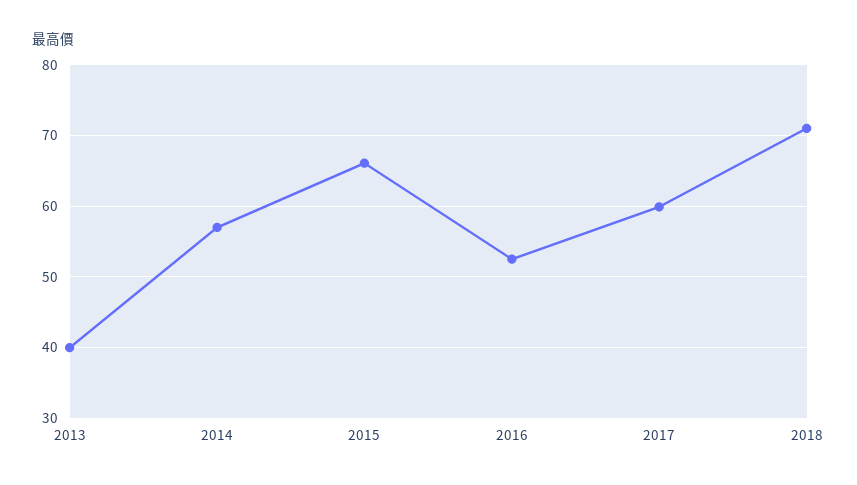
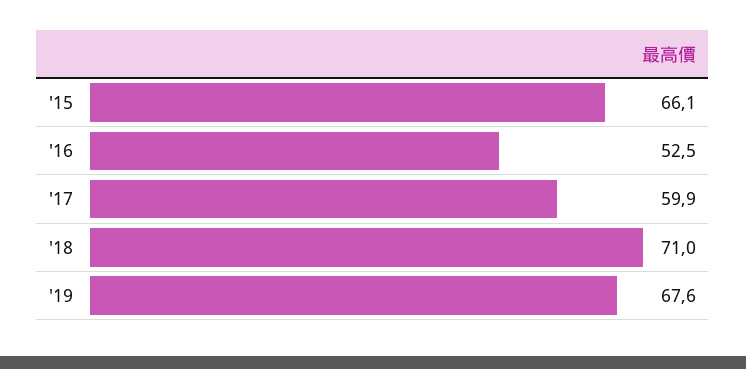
2013: 40 -> none
2014: 57 -> none
'19: none -> 67.6

